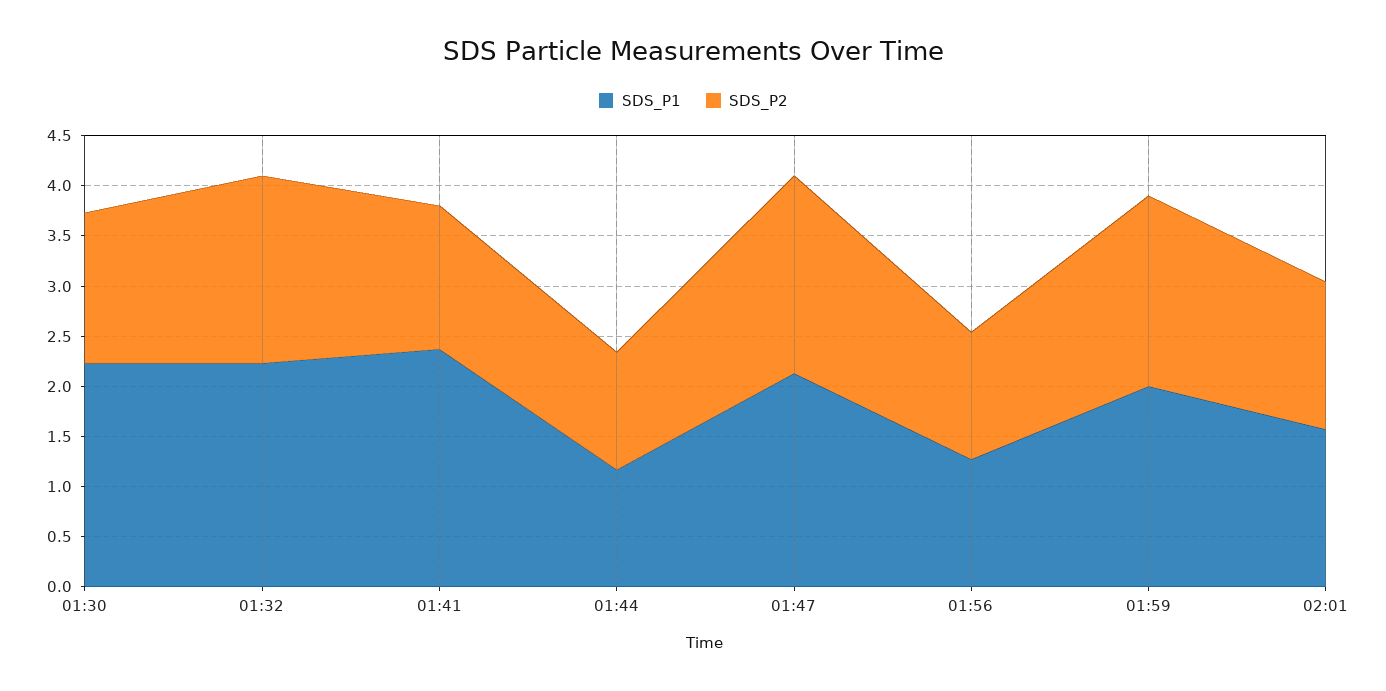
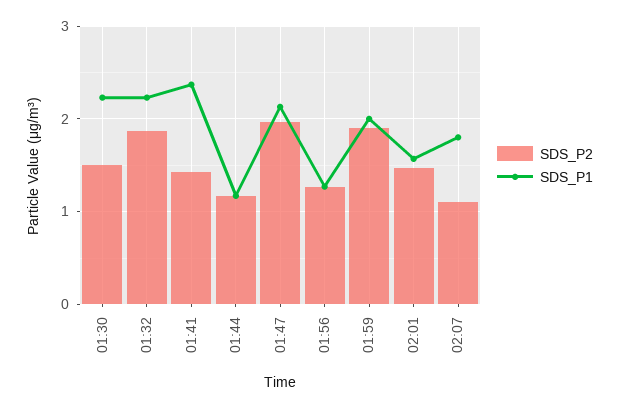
SDS_P2, 02:07: none -> 1.1
SDS_P1, 02:07: none -> 1.8

